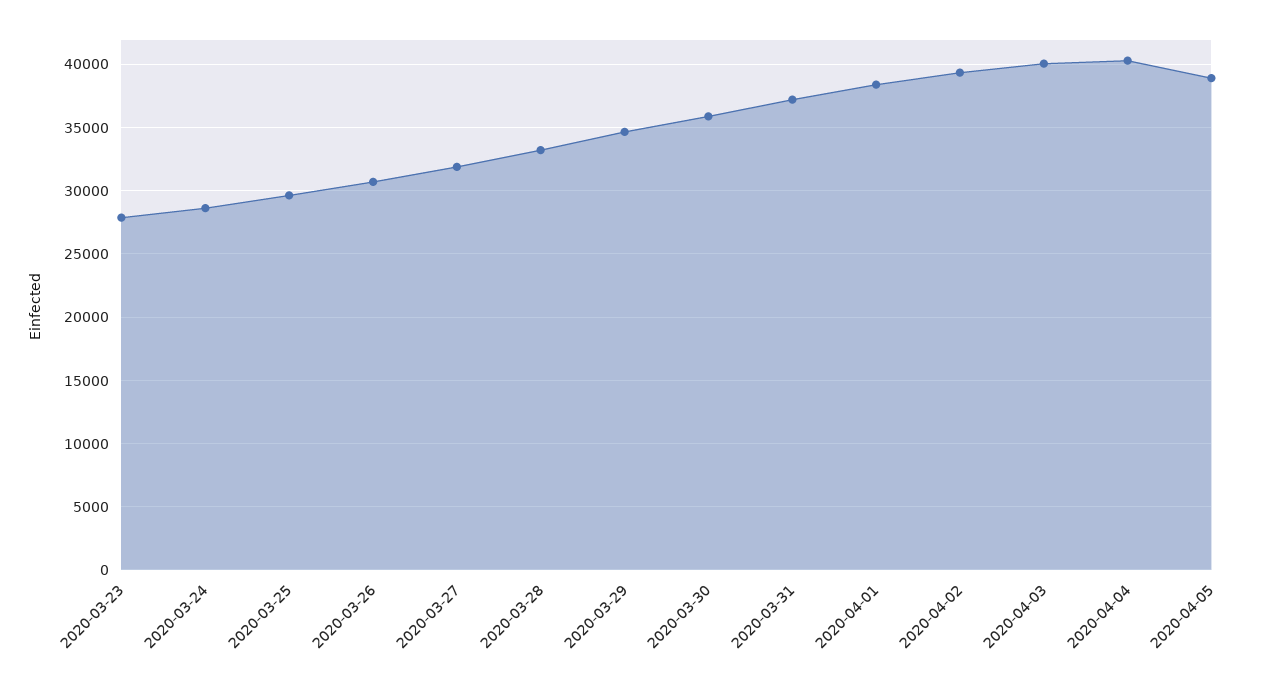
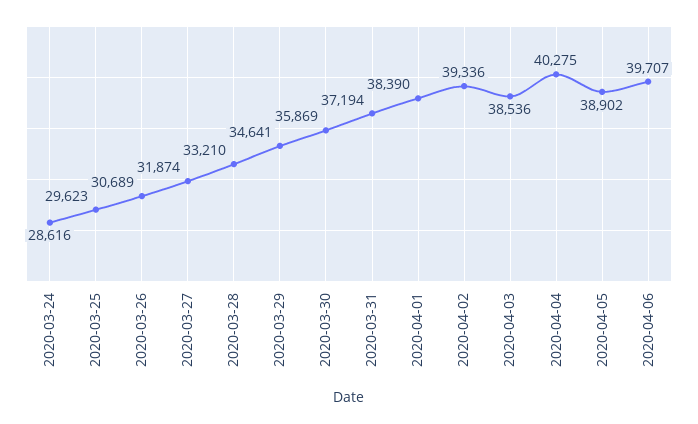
2020-03-23: 28000 -> none
2020-04-03: 40000 -> 38536
2020-04-06: none -> 39707

